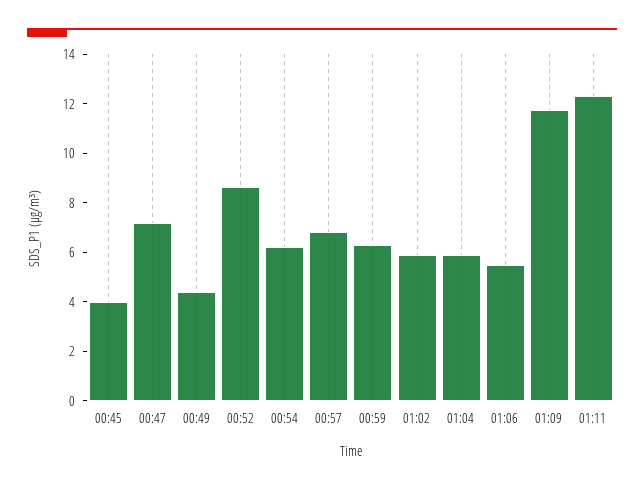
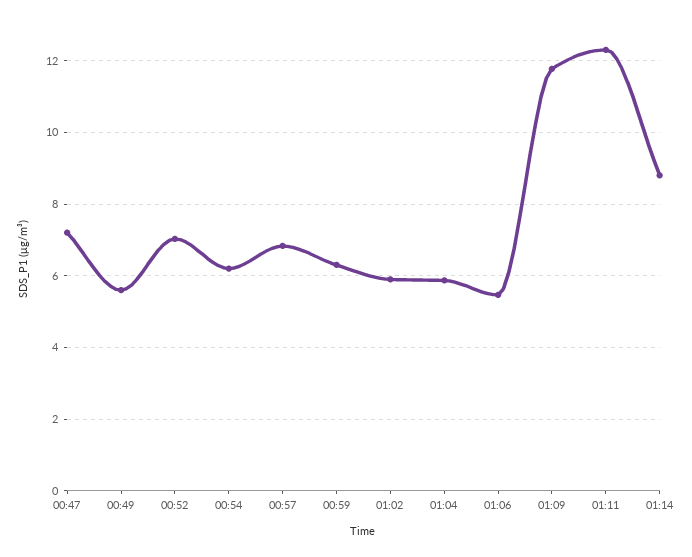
00:45: 4 -> none
00:49: 4.5 -> 5.6
00:52: 8.5 -> 7
01:14: none -> 8.8

